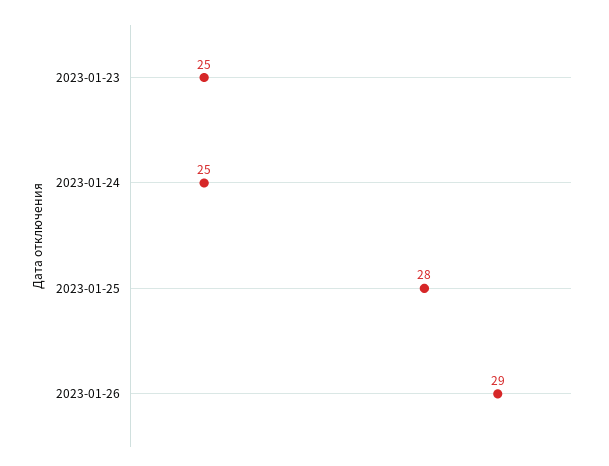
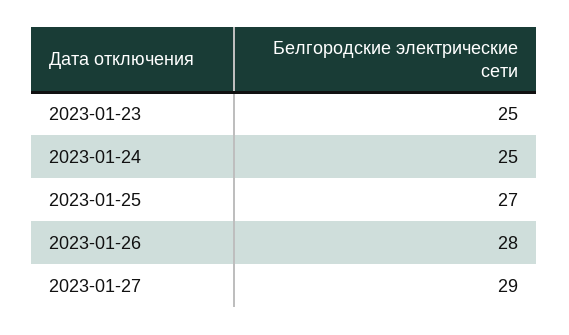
2023-01-25: 28 -> 27
2023-01-26: 29 -> 28
2023-01-27: none -> 29

